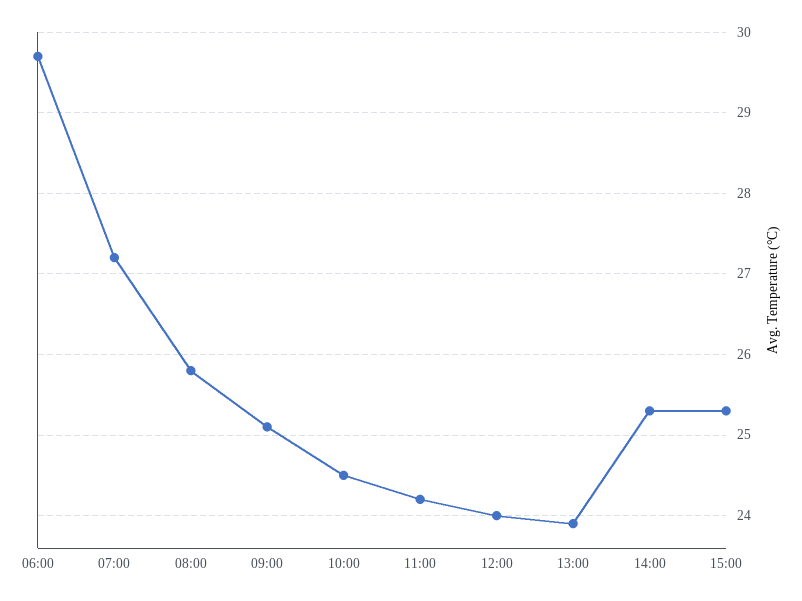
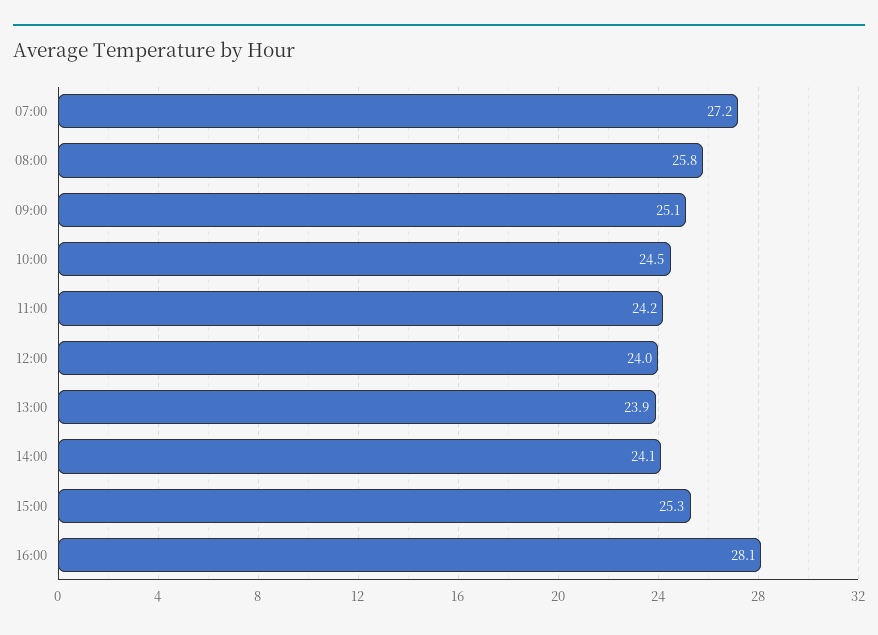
06:00: 29.7 -> none
14:00: 25.3 -> 24.1
16:00: none -> 28.1

